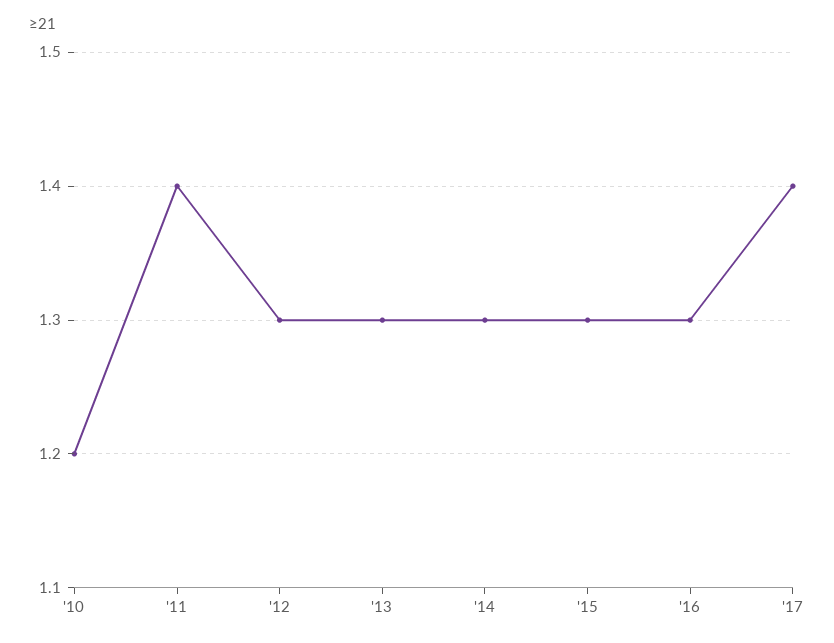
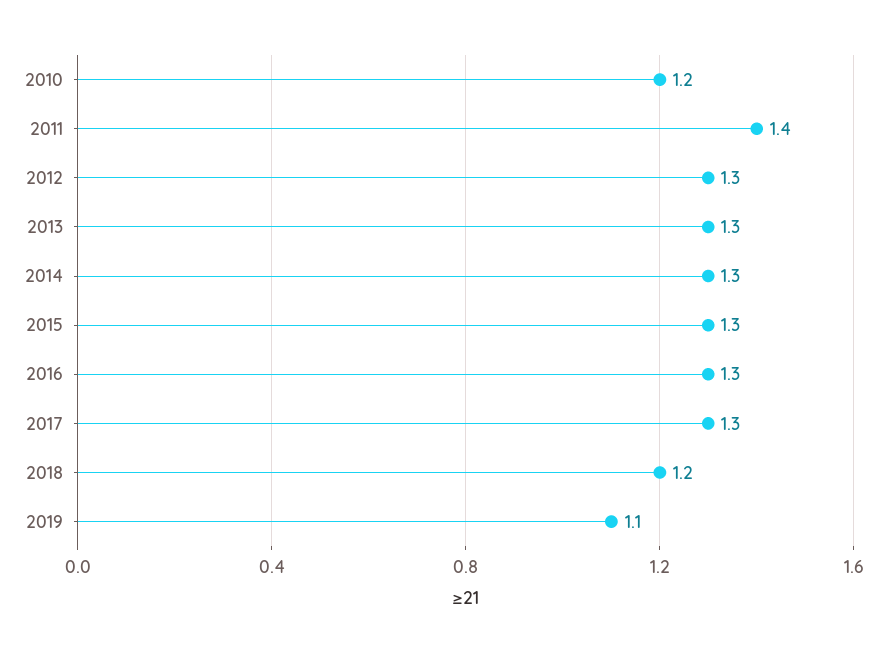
'17: 1.4 -> 1.3
2018: none -> 1.2
2019: none -> 1.1

